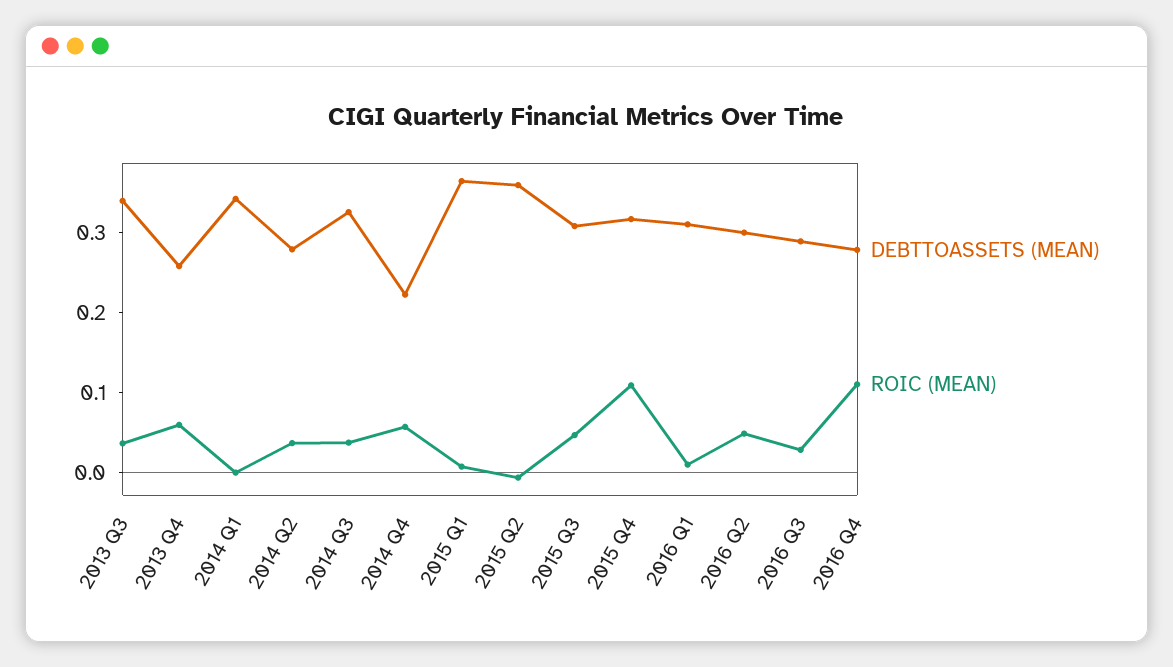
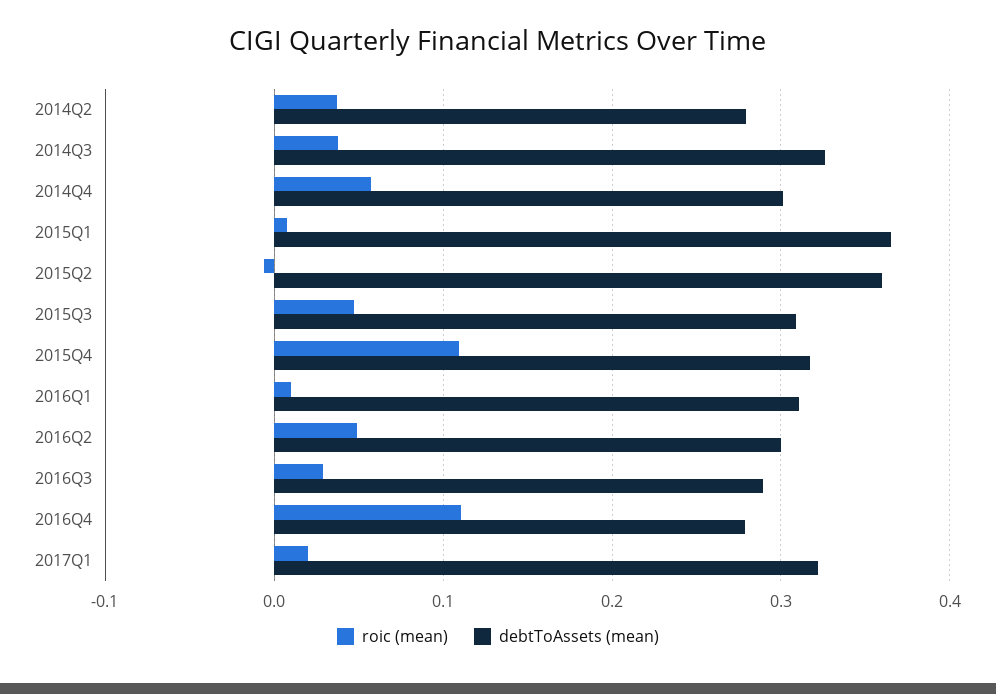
DEBTTOASSETS (MEAN), 2013 Q3: 0.34 -> none
ROIC (MEAN), 2013 Q3: 0.04 -> none
DEBTTOASSETS (MEAN), 2013 Q4: 0.26 -> none
ROIC (MEAN), 2013 Q4: 0.06 -> none
DEBTTOASSETS (MEAN), 2014 Q1: 0.34 -> none
ROIC (MEAN), 2014 Q1: 0 -> none
DEBTTOASSETS (MEAN), 2014 Q4: 0.22 -> 0.3
ROIC (MEAN), 2017Q1: none -> 0.02
DEBTTOASSETS (MEAN), 2017Q1: none -> 0.32

